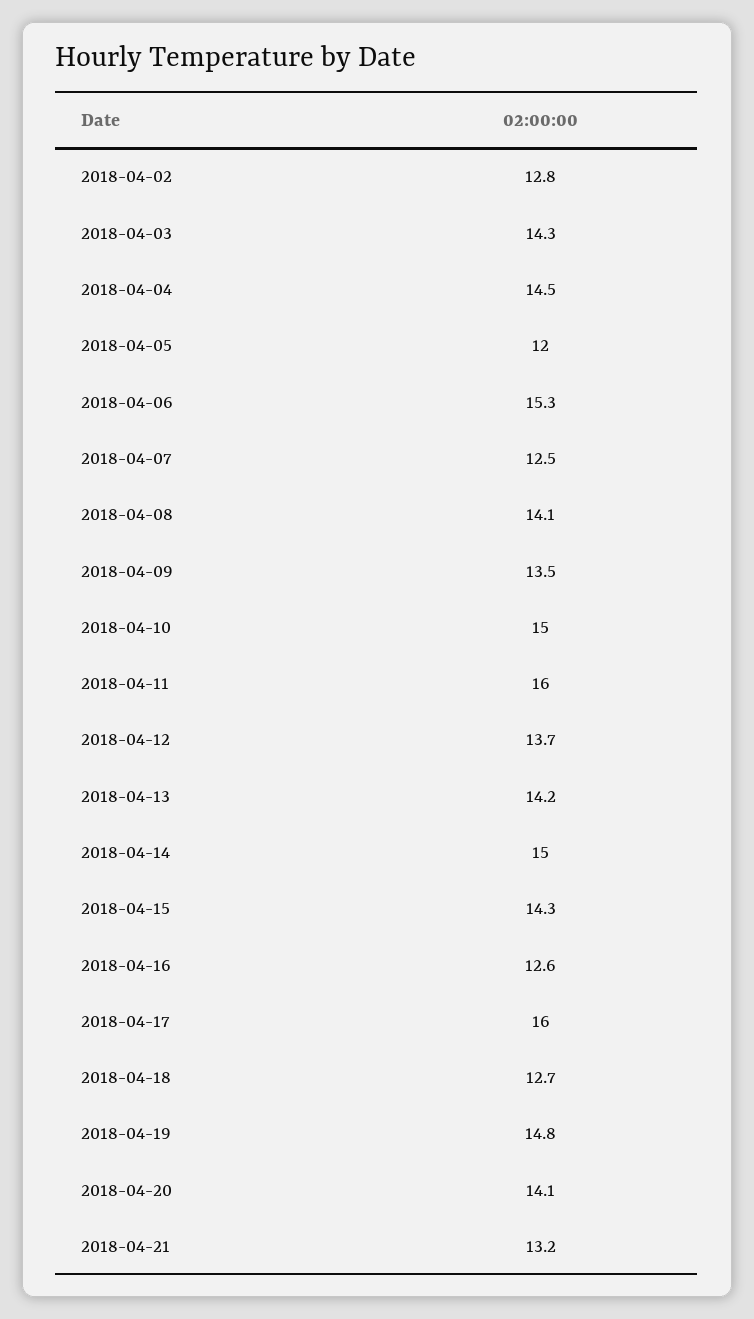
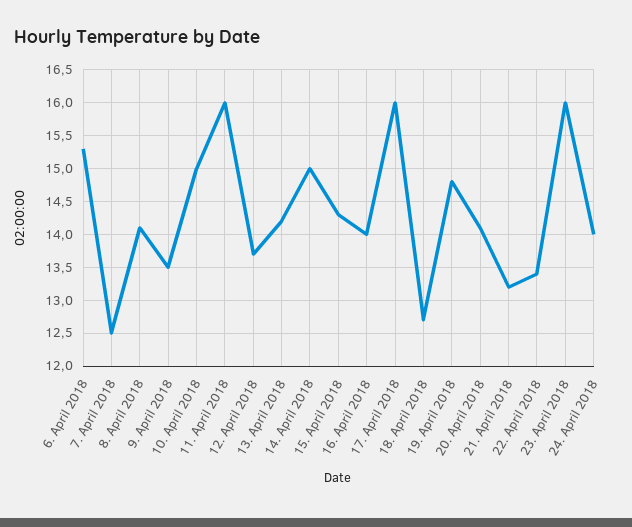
2018-04-02: 12.8 -> none
2018-04-03: 14.3 -> none
2018-04-04: 14.5 -> none
2018-04-05: 12 -> none
2018-04-16: 12.6 -> 14
22. April 2018: none -> 13.4
23. April 2018: none -> 16
24. April 2018: none -> 14

